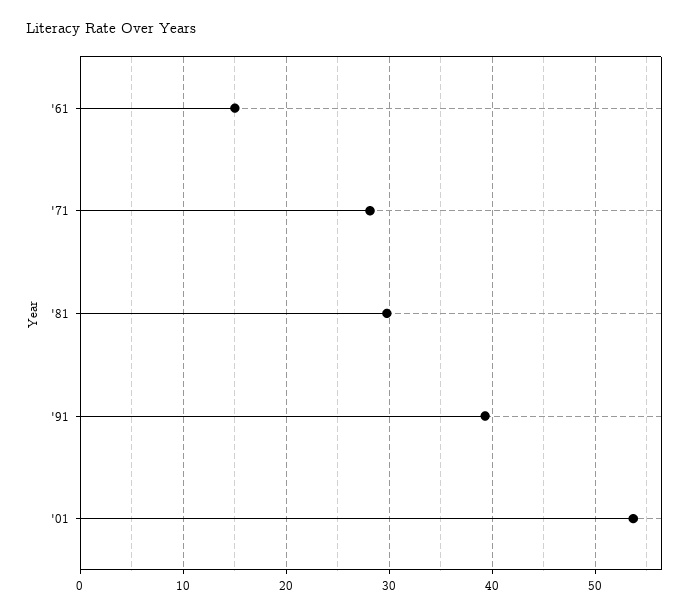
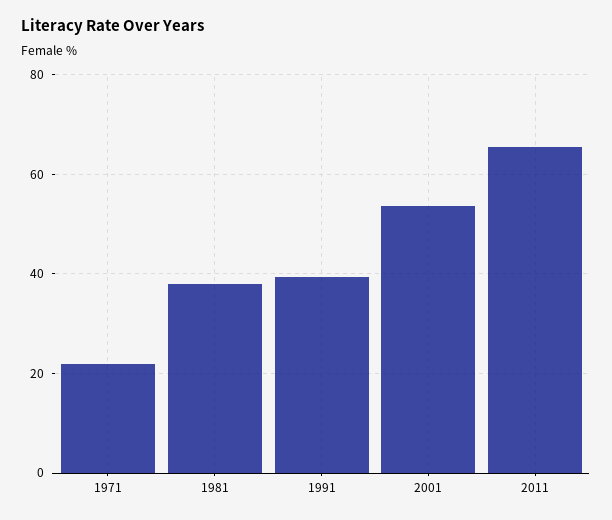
'61: 15 -> none
'71: 28 -> 22
'81: 30 -> 38
2011: none -> 66

